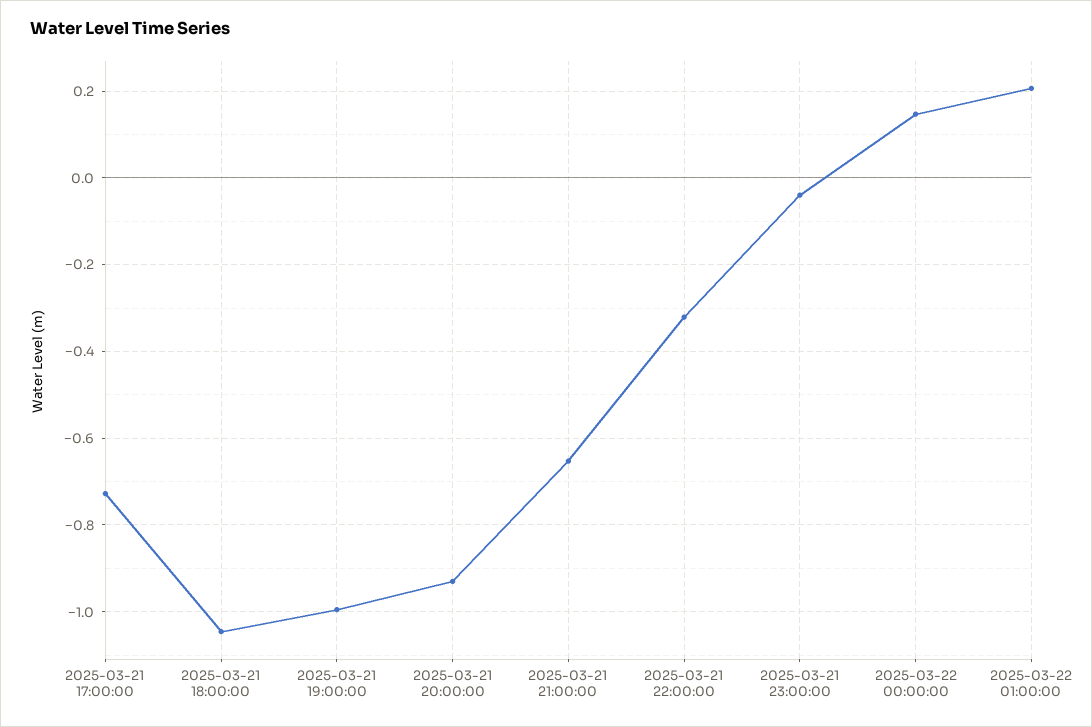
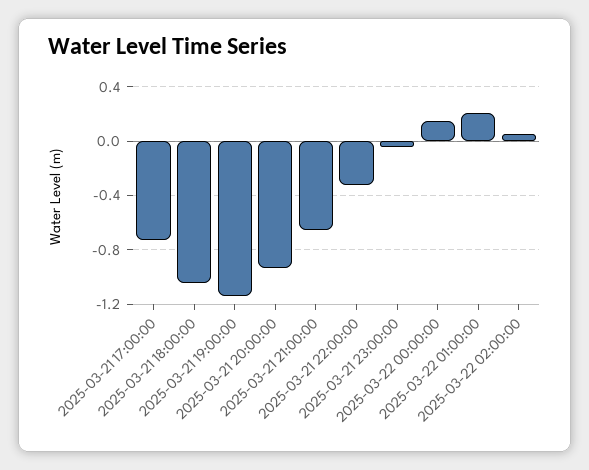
2025-03-21 19:00:00: -1 -> -1.15
2025-03-22 02:00:00: none -> 0.05

